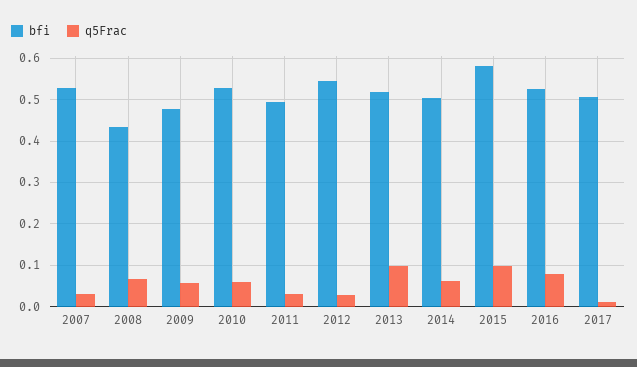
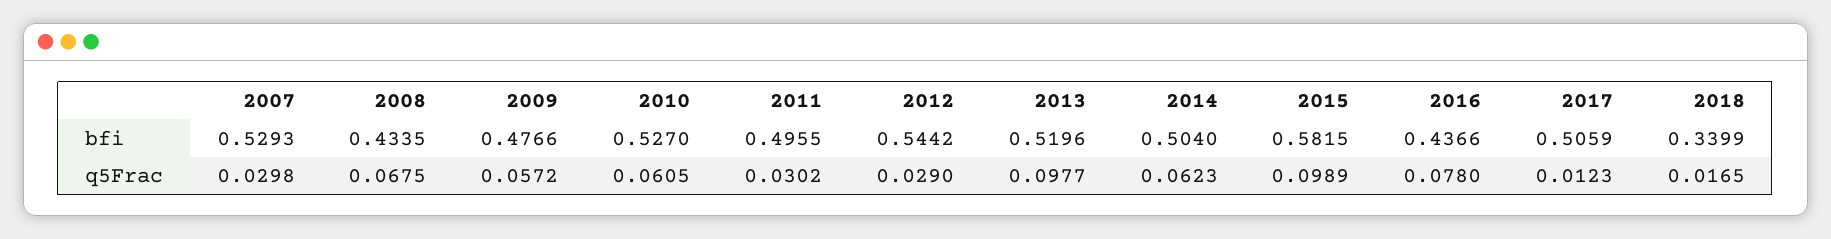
bfi, 2016: 0.52 -> 0.4366
bfi, 2018: none -> 0.3399
q5Frac, 2018: none -> 0.0165

